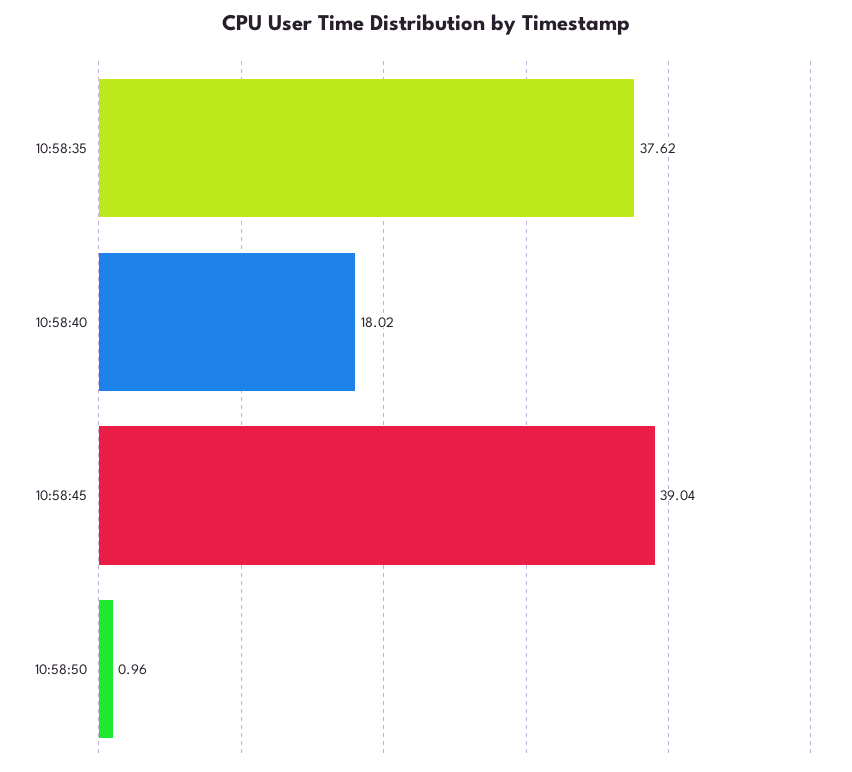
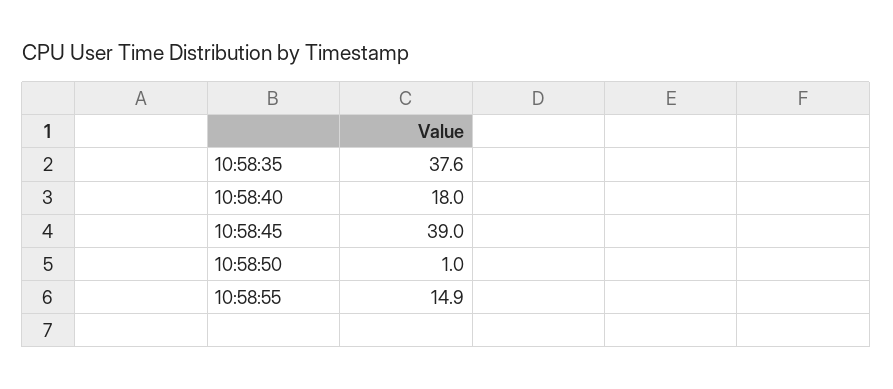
10:58:55: none -> 14.9

